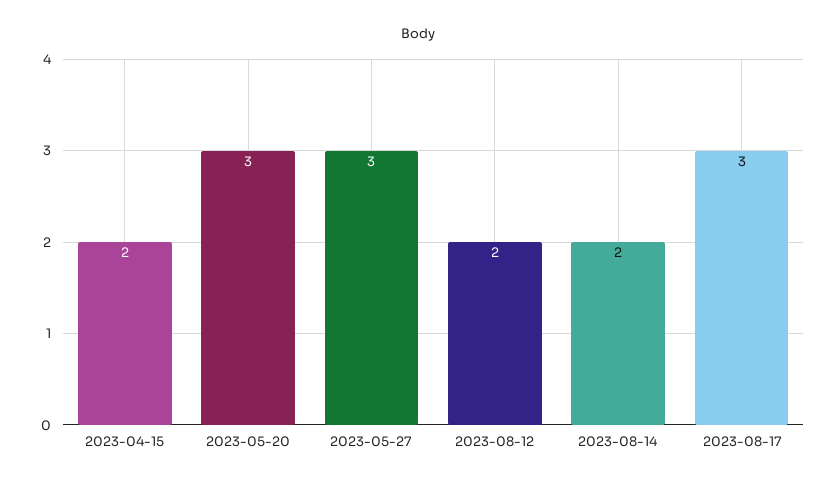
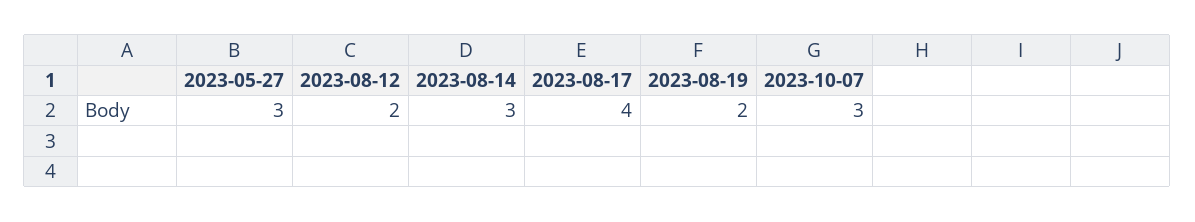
2023-04-15: 2 -> none
2023-05-20: 3 -> none
2023-08-14: 2 -> 3
2023-08-17: 3 -> 4
2023-08-19: none -> 2
2023-10-07: none -> 3

